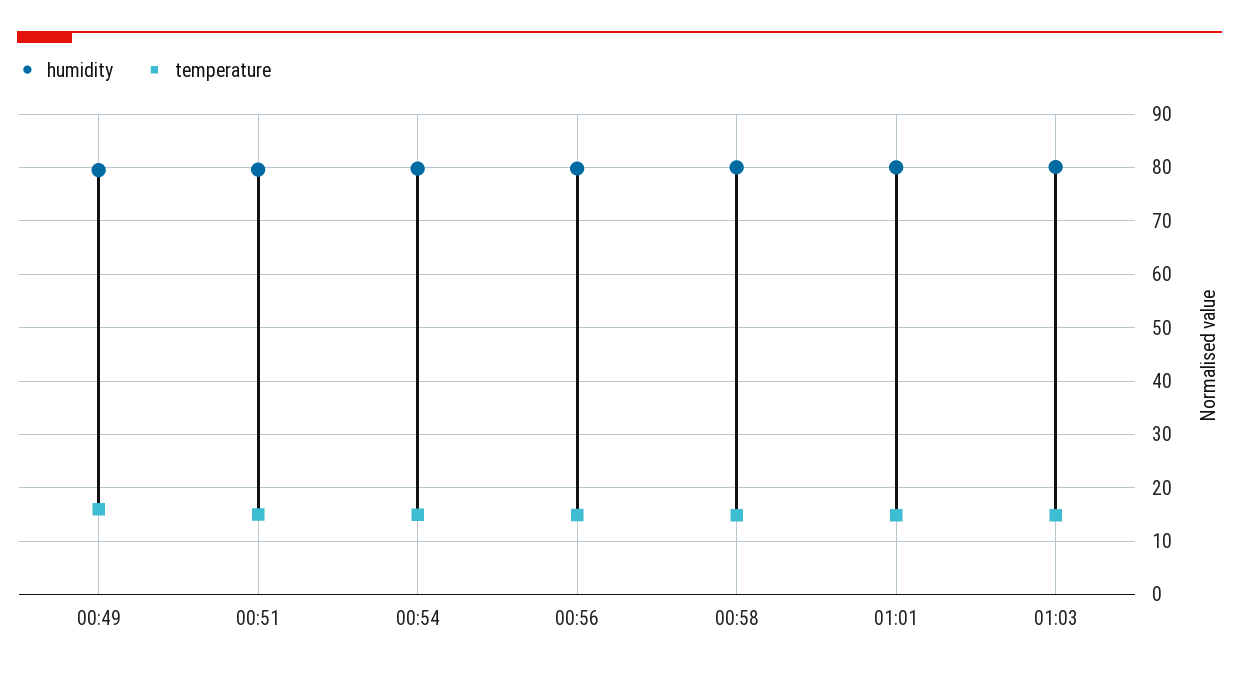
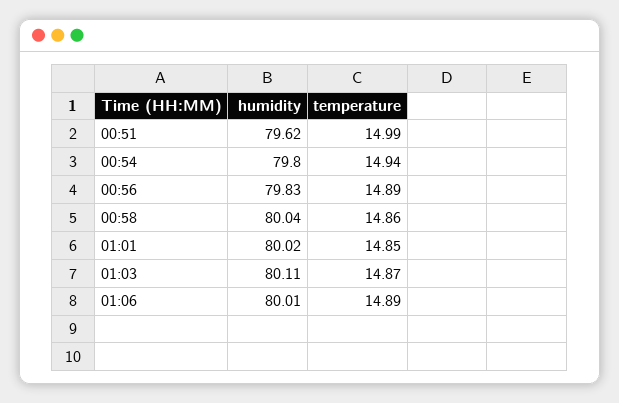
humidity, 00:49: 80 -> none
temperature, 00:49: 16 -> none
humidity, 01:06: none -> 80.01
temperature, 01:06: none -> 14.89

